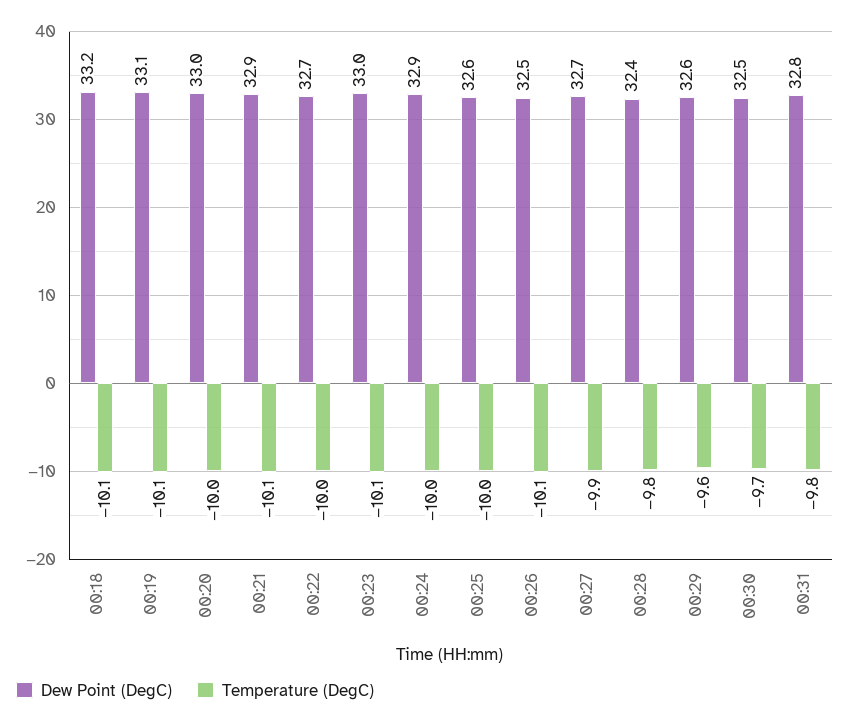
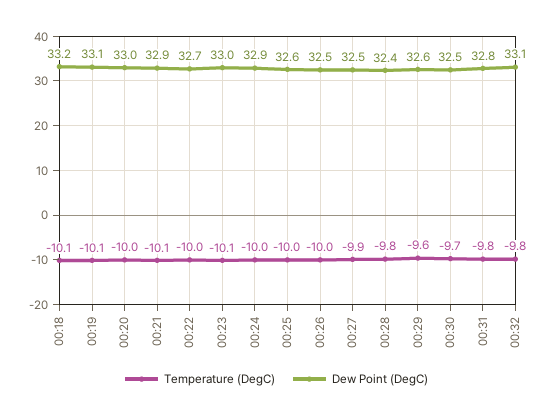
Temperature (DegC), 00:26: -10.1 -> -10
Dew Point (DegC), 00:27: 32.7 -> 32.5
Temperature (DegC), 00:32: none -> -9.8
Dew Point (DegC), 00:32: none -> 33.1

